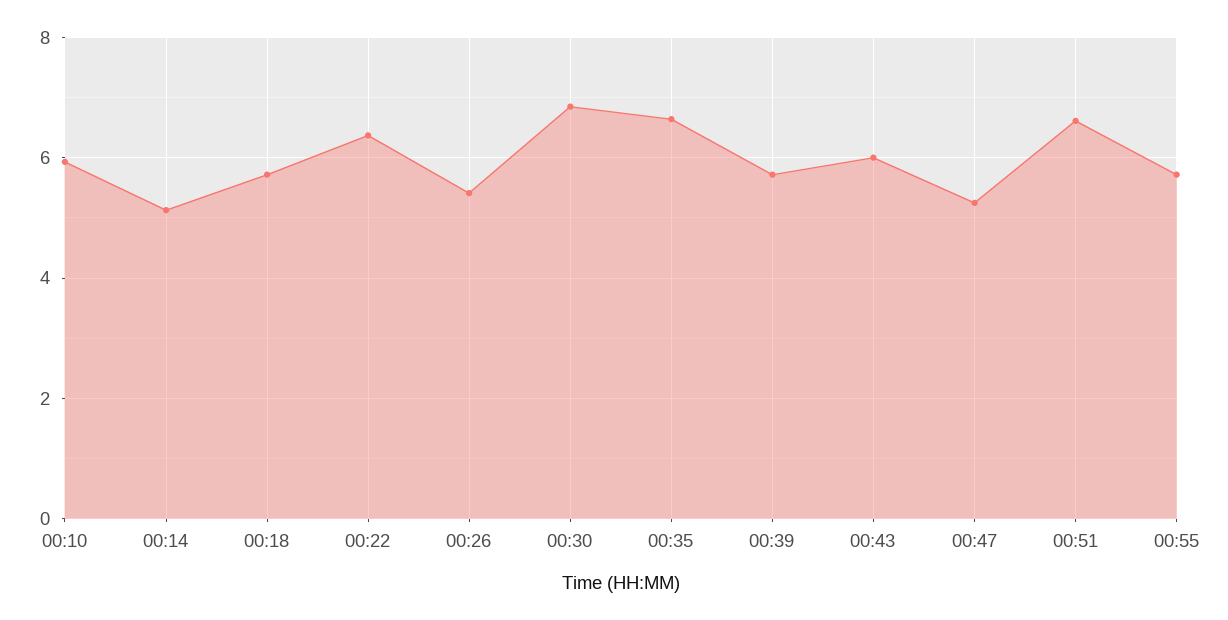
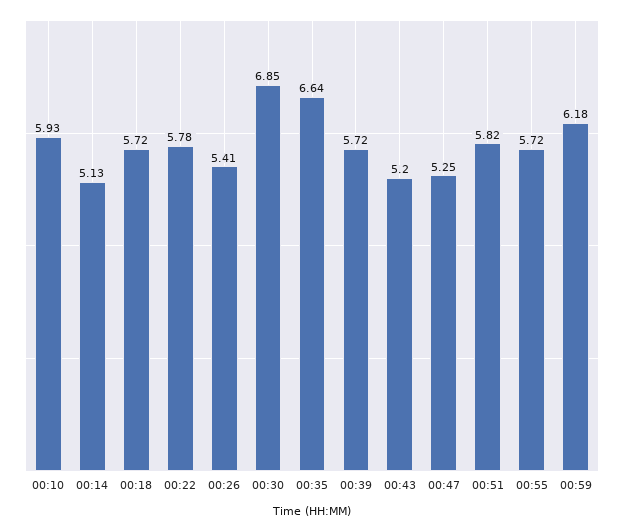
00:22: 6.4 -> 5.78
00:43: 6 -> 5.2
00:51: 6.6 -> 5.82
00:59: none -> 6.18

